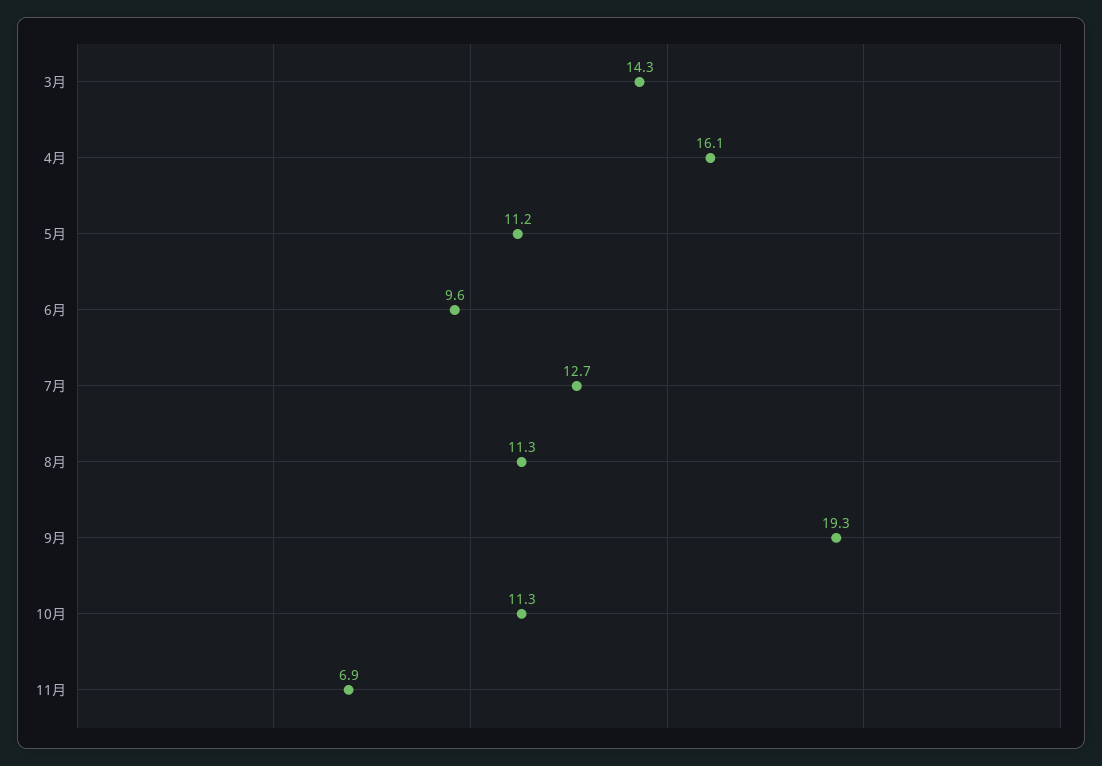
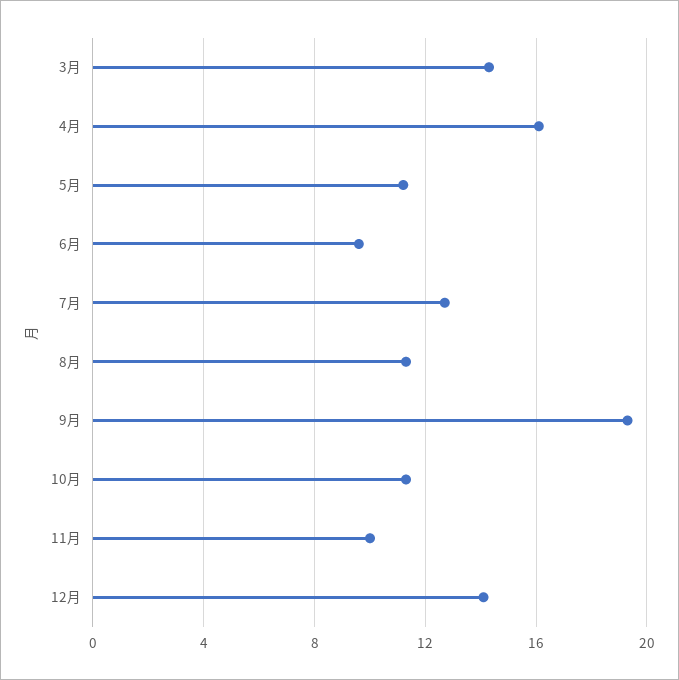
11月: 6.9 -> 10
12月: none -> 14

